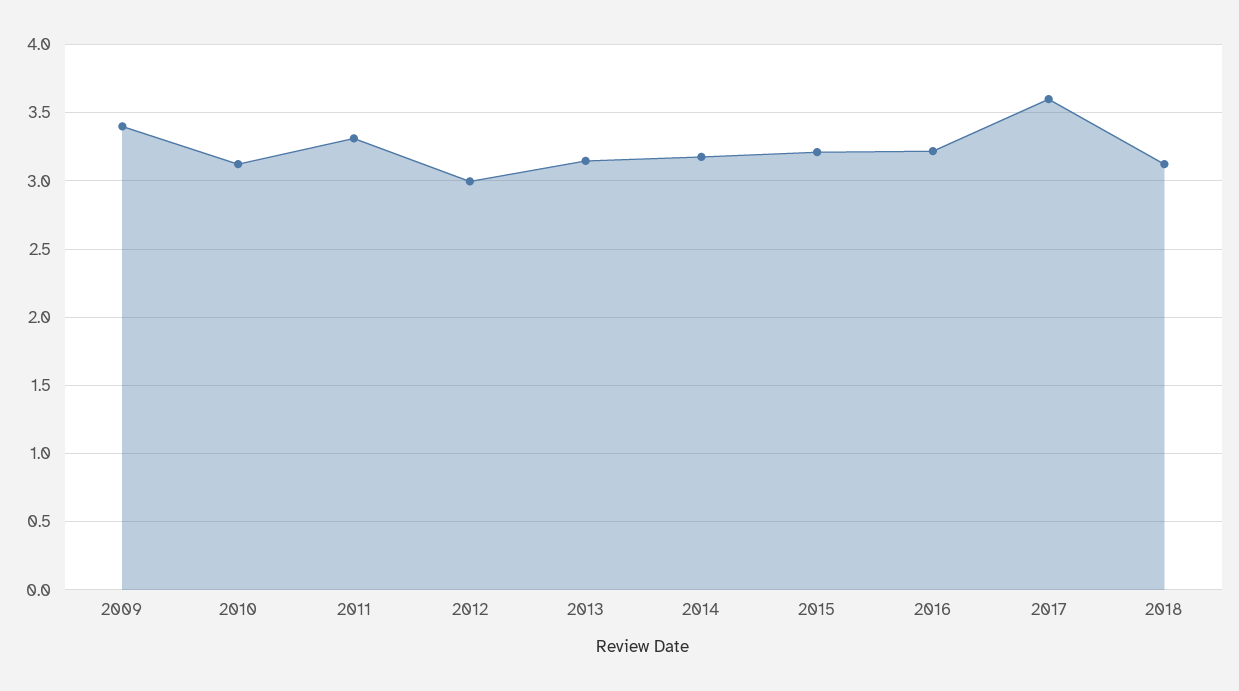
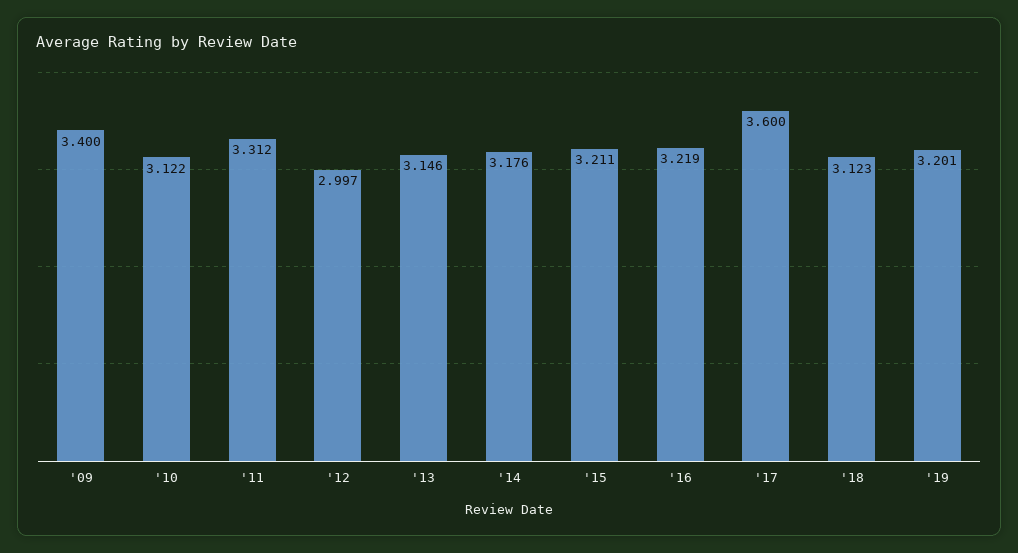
'19: none -> 3.201

